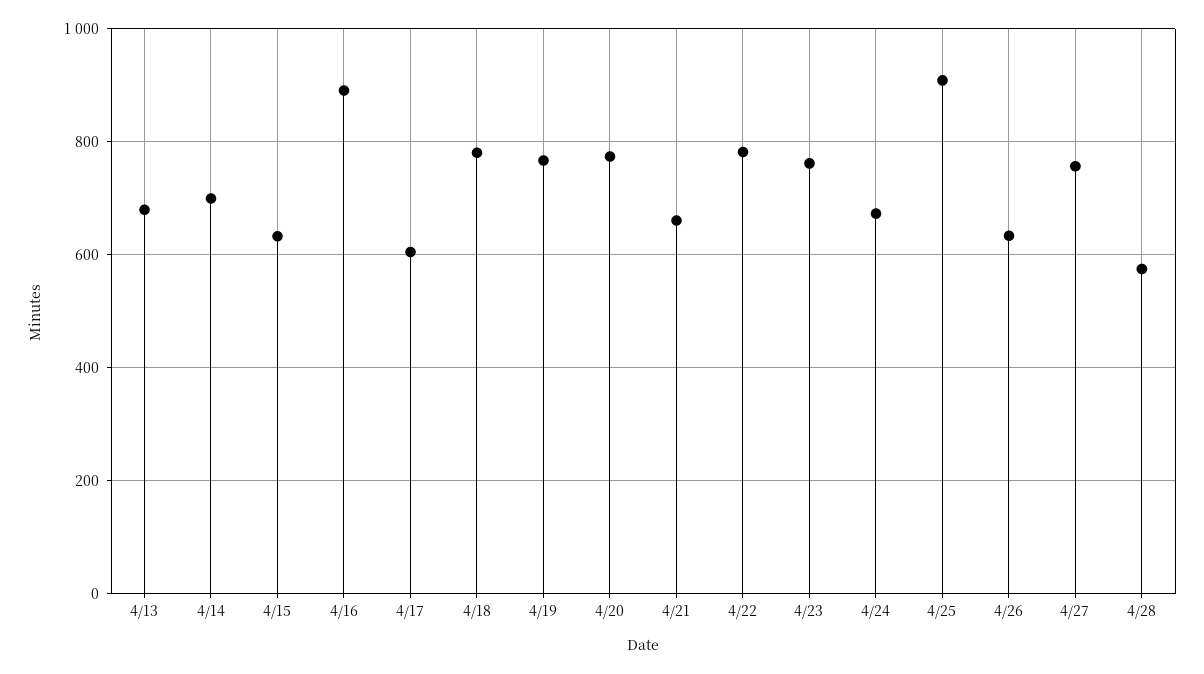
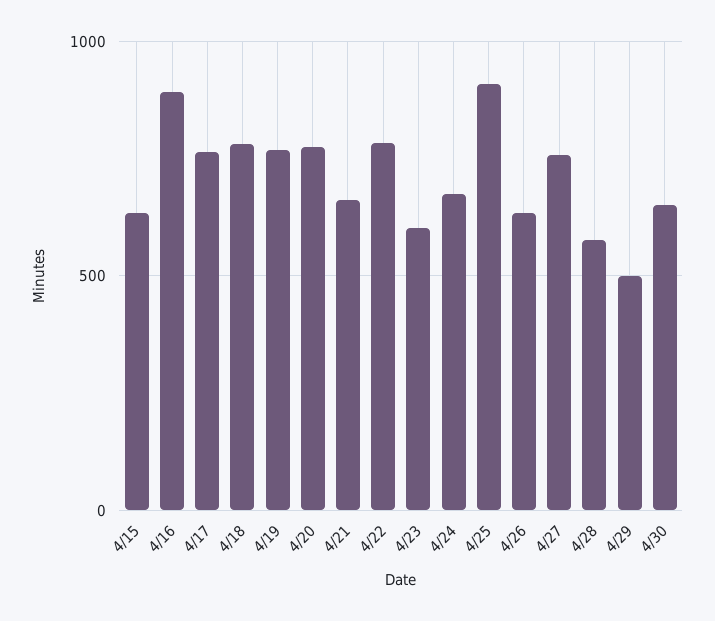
4/13: 680 -> none
4/14: 700 -> none
4/17: 600 -> 750
4/23: 760 -> 600
4/29: none -> 500
4/30: none -> 650

